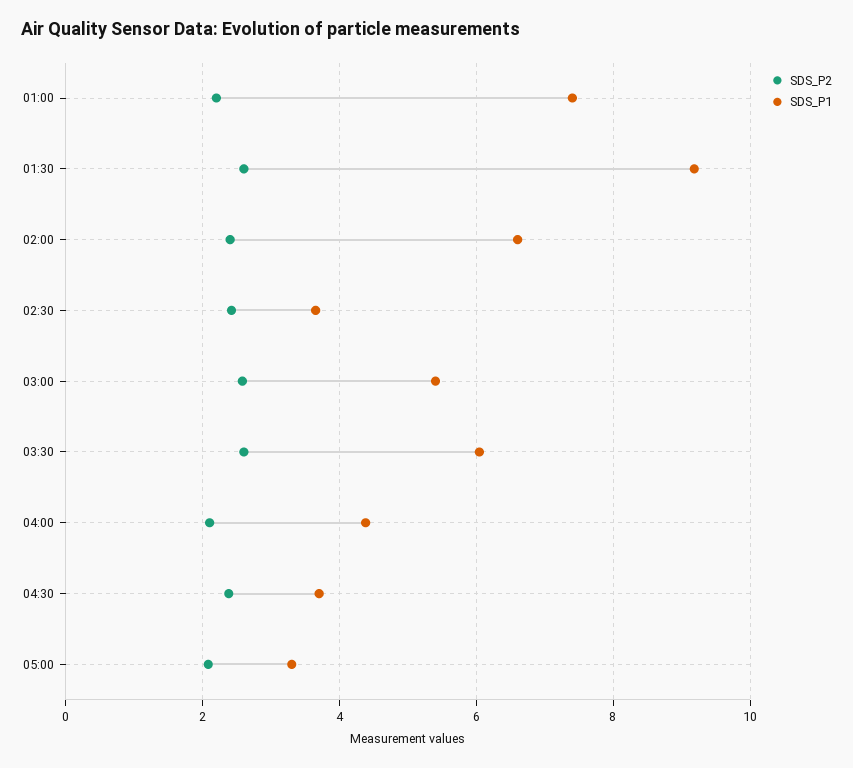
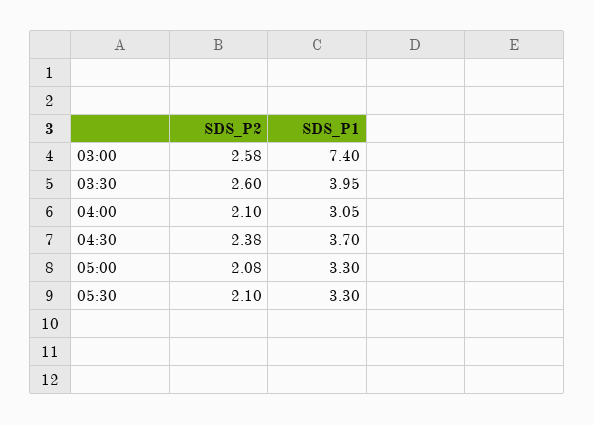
SDS_P2, 01:00: 2.2 -> none
SDS_P1, 01:00: 7.4 -> none
SDS_P2, 01:30: 2.6 -> none
SDS_P1, 01:30: 9.2 -> none
SDS_P2, 02:00: 2.4 -> none
SDS_P1, 02:00: 6.6 -> none
SDS_P2, 02:30: 2.4 -> none
SDS_P1, 02:30: 3.6 -> none
SDS_P1, 03:00: 5.4 -> 7.4
SDS_P1, 03:30: 6 -> 3.95
SDS_P1, 04:00: 4.4 -> 3.05
SDS_P2, 05:30: none -> 2.1
SDS_P1, 05:30: none -> 3.3

